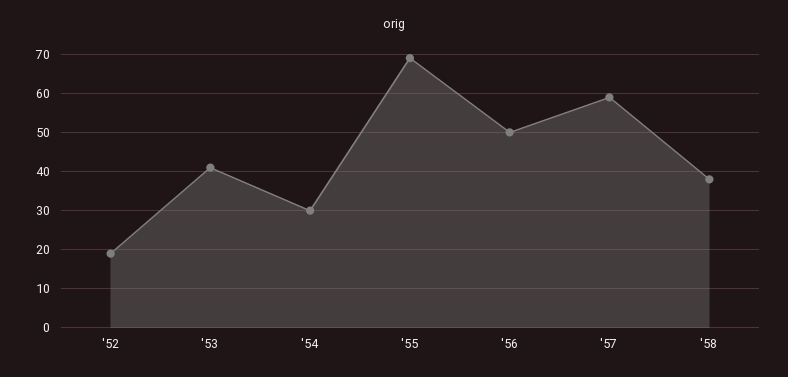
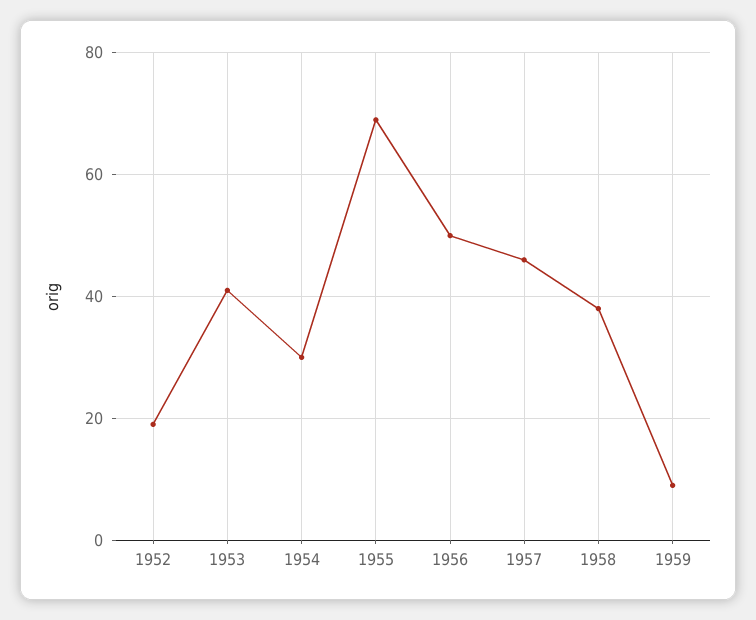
'57: 60 -> 45
1959: none -> 10

